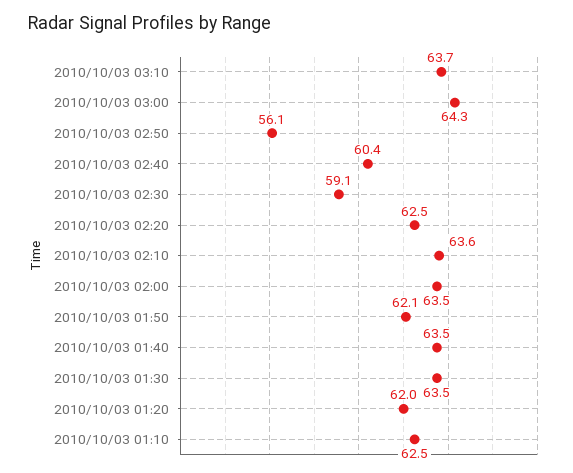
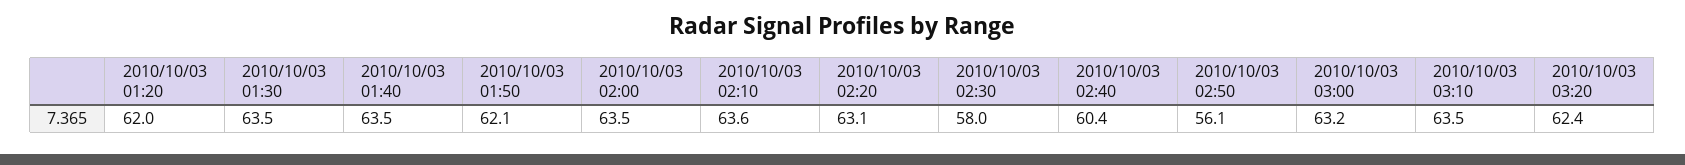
2010/10/03 03:10: 63.7 -> 63.5
2010/10/03 03:00: 64.3 -> 63.2
2010/10/03 02:30: 59.1 -> 58
2010/10/03 02:20: 62.5 -> 63.1
2010/10/03 01:10: 62.5 -> none
2010/10/03 03:20: none -> 62.4

